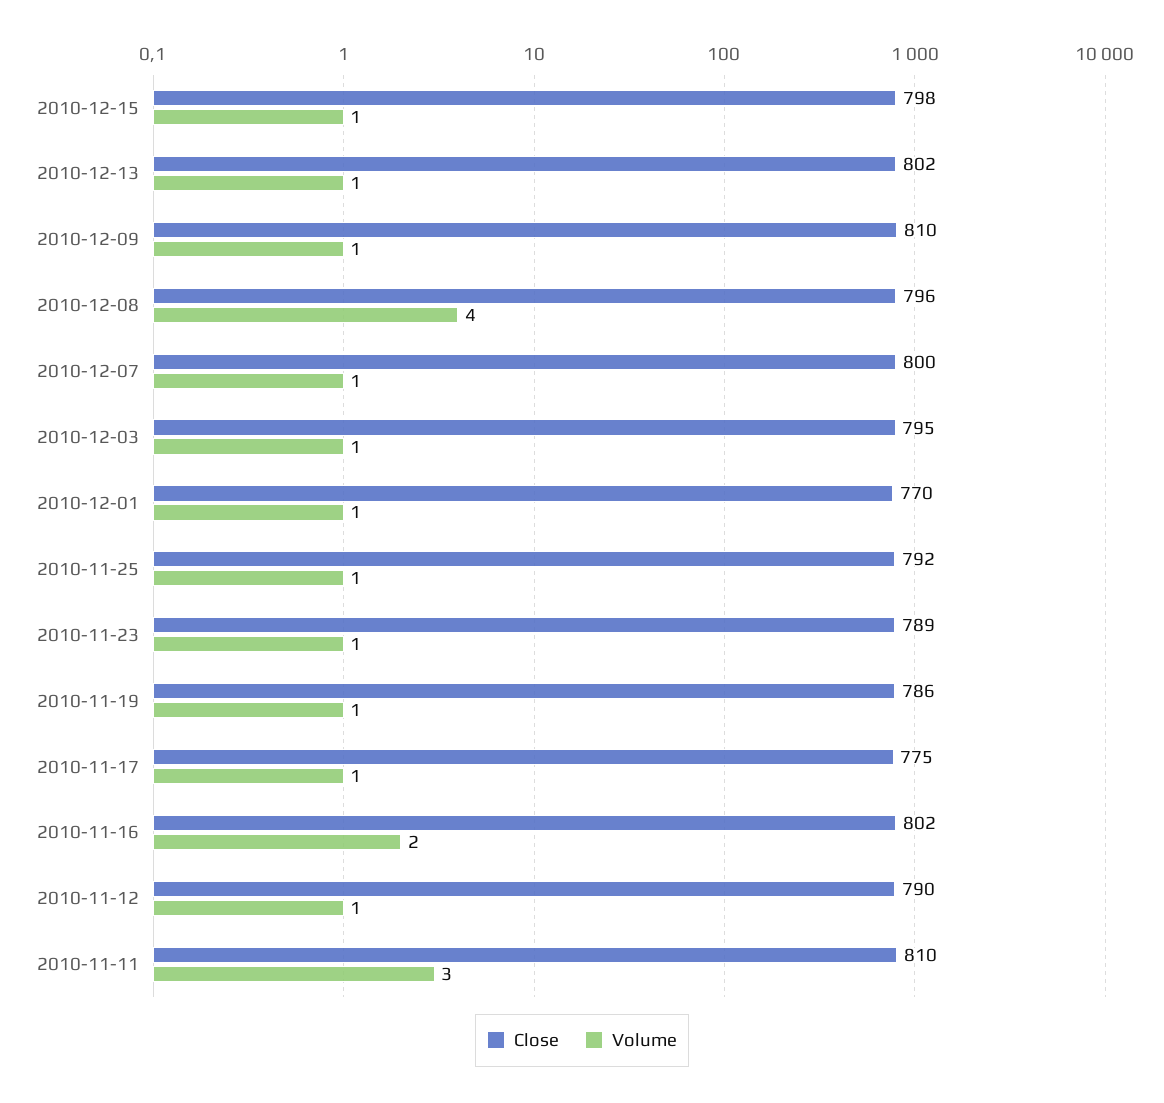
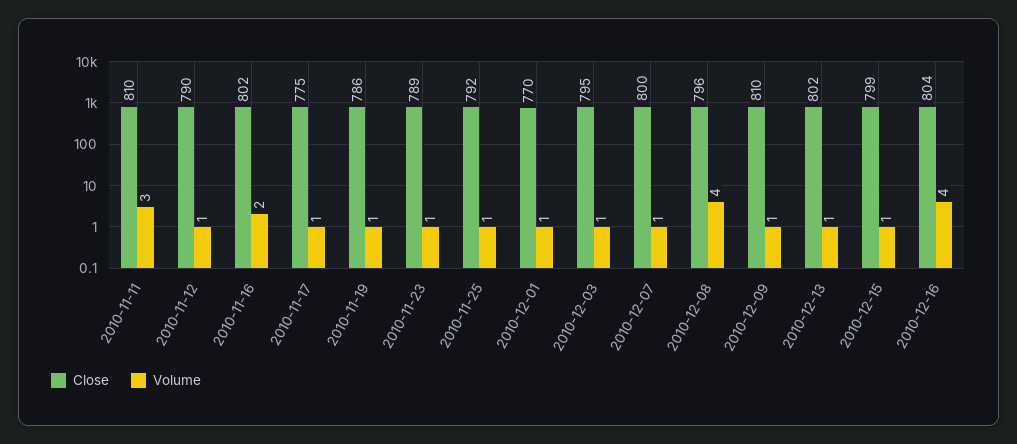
Close, 2010-12-15: 798 -> 799
Close, 2010-12-16: none -> 804
Volume, 2010-12-16: none -> 4

